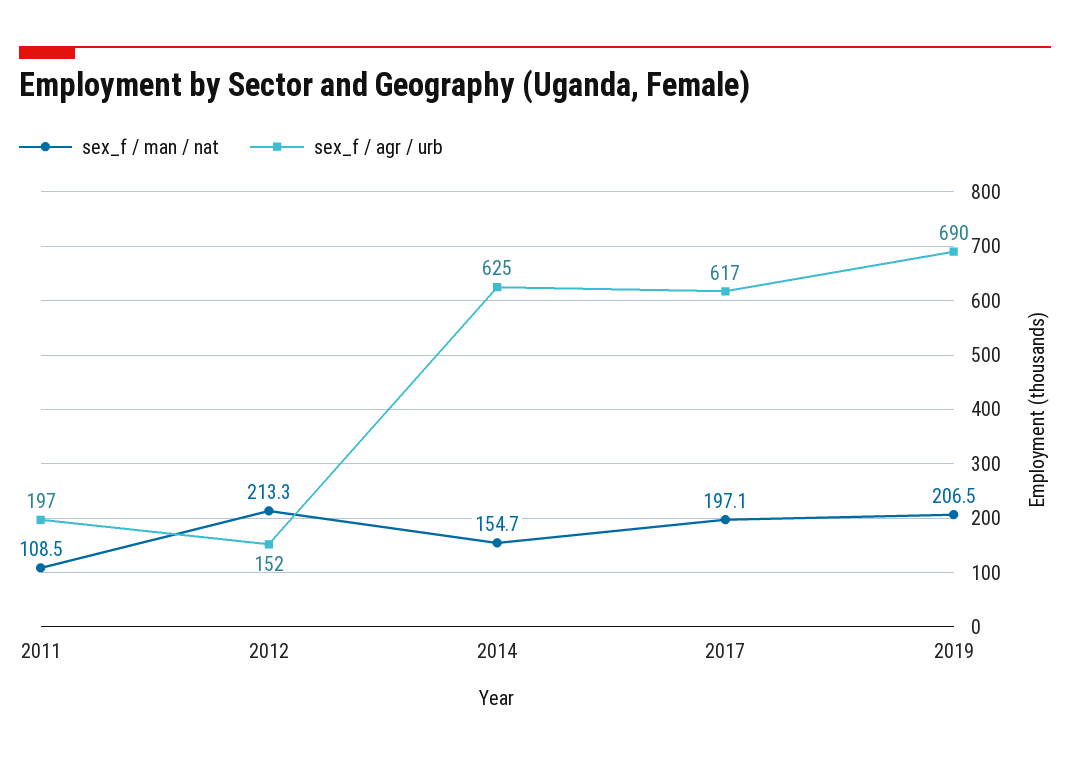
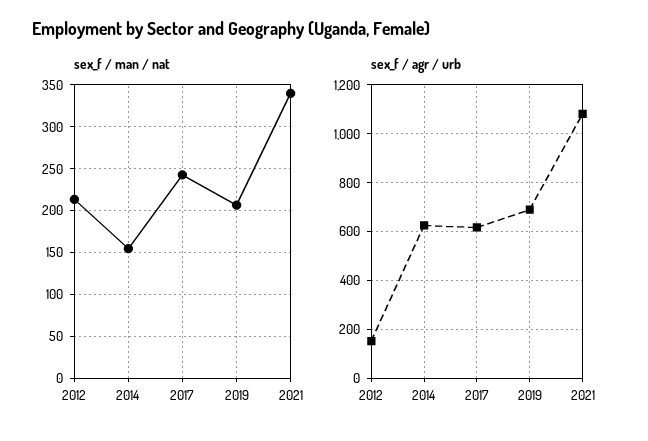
sex_f / man / nat, 2011: 108.5 -> none
sex_f / agr / urb, 2011: 197 -> none
sex_f / man / nat, 2017: 197.1 -> 240
sex_f / man / nat, 2021: none -> 340
sex_f / agr / urb, 2021: none -> 1075

